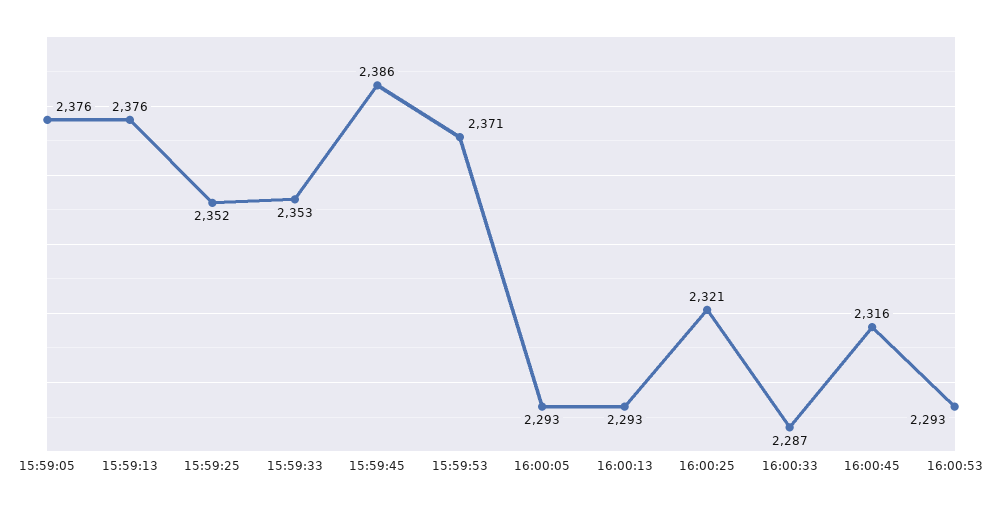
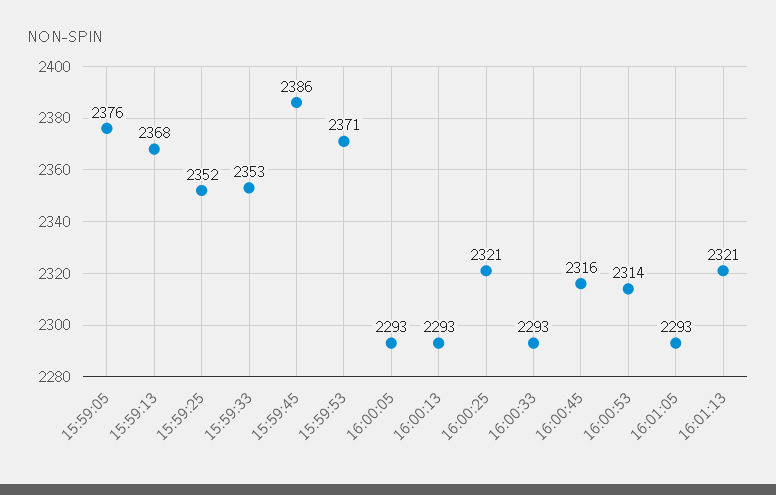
15:59:13: 2376 -> 2368
16:00:33: 2287 -> 2293
16:00:53: 2293 -> 2314
16:01:05: none -> 2293
16:01:13: none -> 2321

